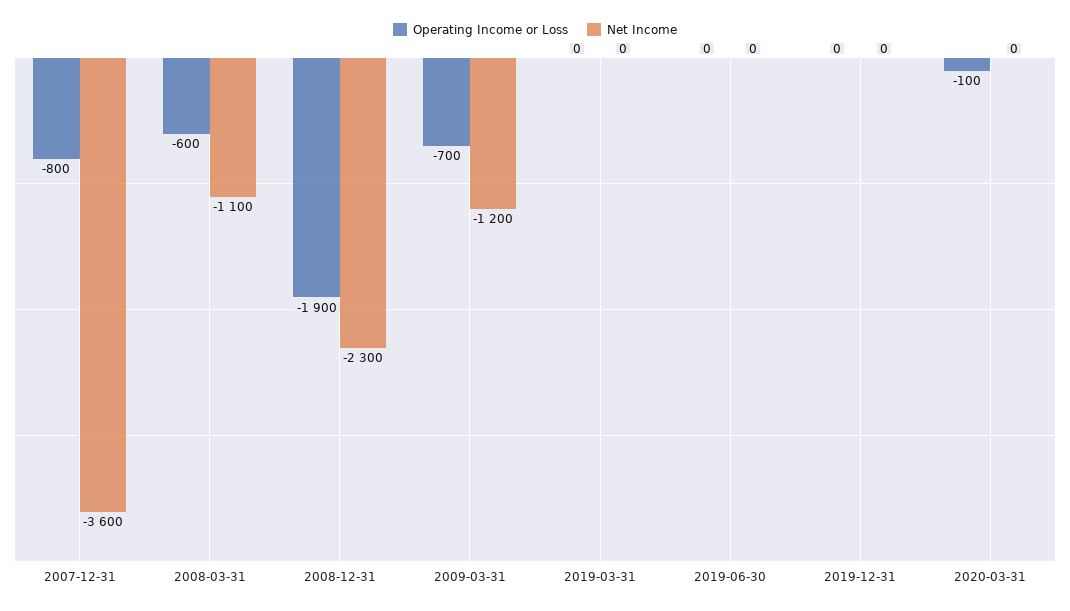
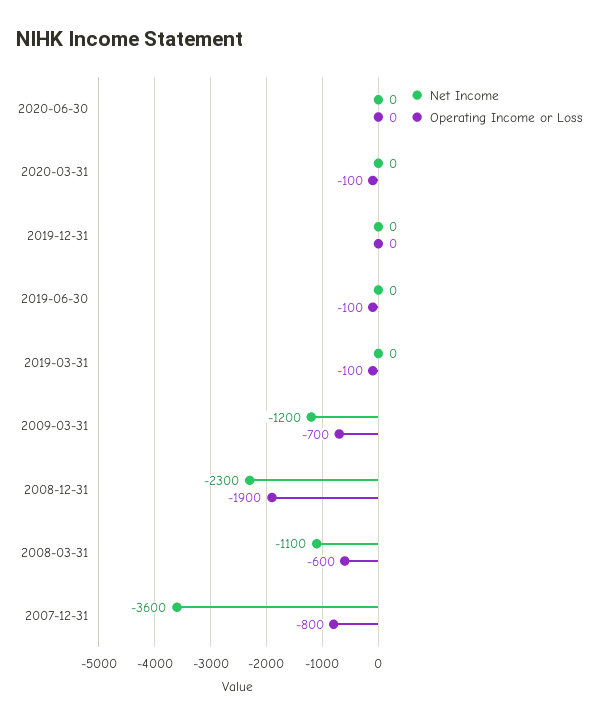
Operating Income or Loss, 2019-03-31: 0 -> -100
Operating Income or Loss, 2019-06-30: 0 -> -100
Net Income, 2020-06-30: none -> 0
Operating Income or Loss, 2020-06-30: none -> 0

